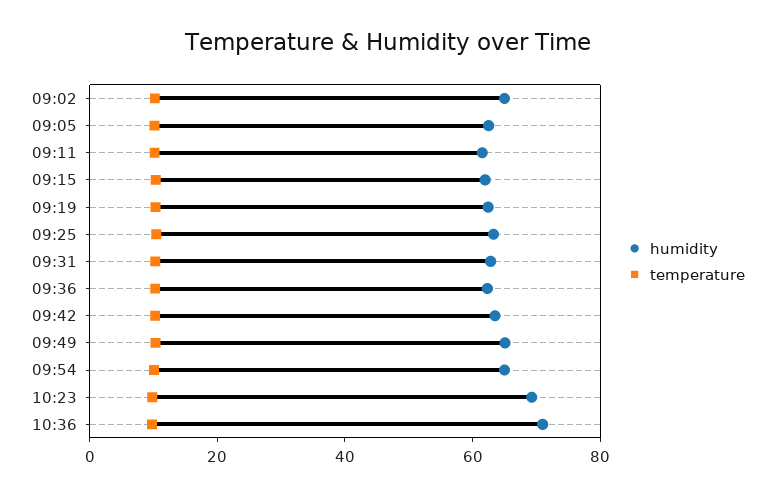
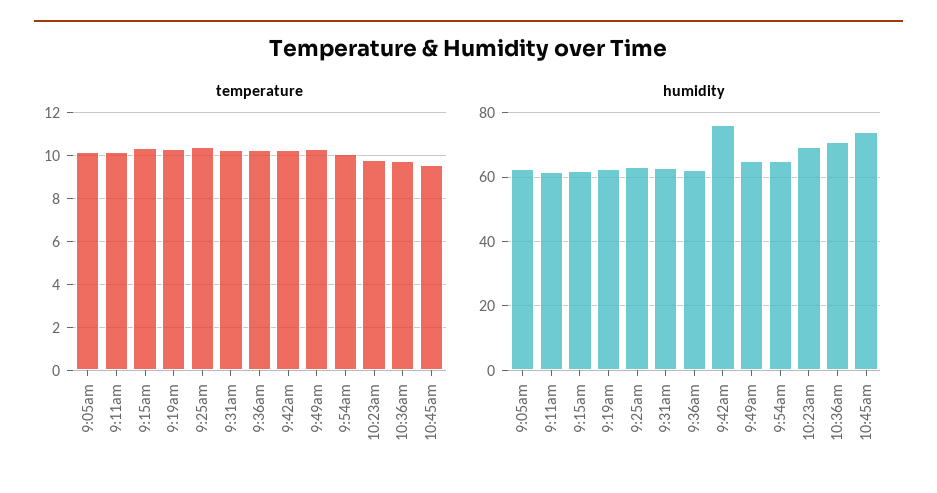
humidity, 09:02: 65 -> none
temperature, 09:02: 10 -> none
humidity, 09:42: 65 -> 76
temperature, 10:45am: none -> 9.5
humidity, 10:45am: none -> 74

